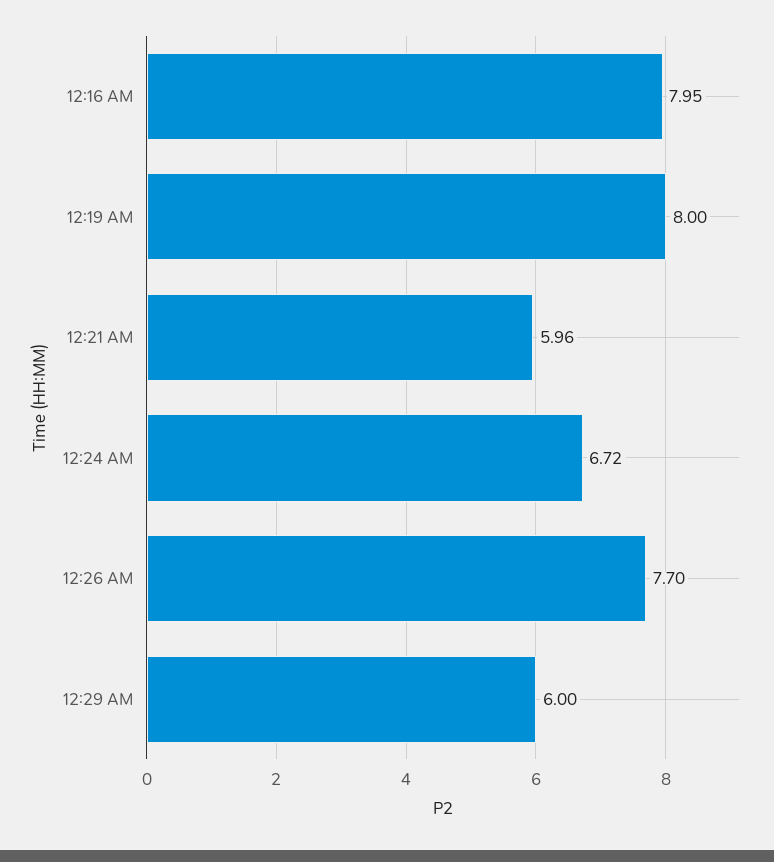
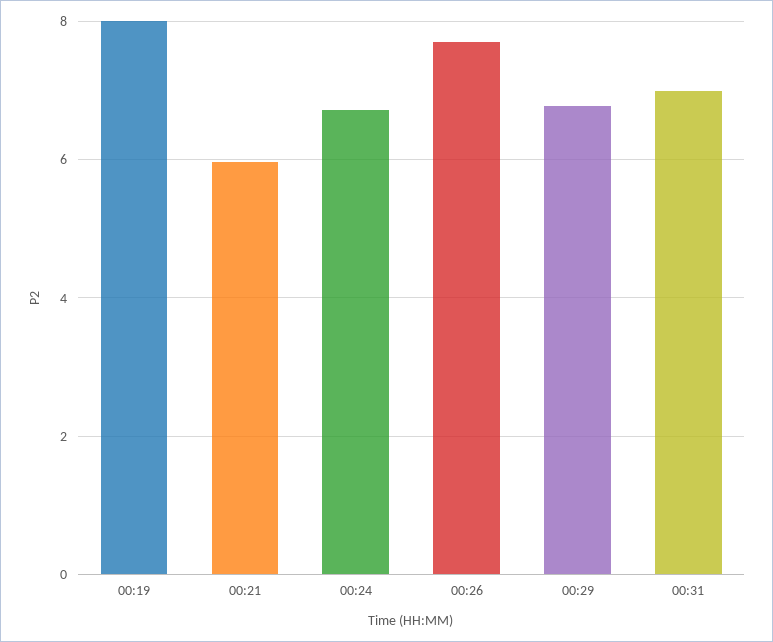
12:16 AM: 7.95 -> none
12:29 AM: 6 -> 6.8
00:31: none -> 7

